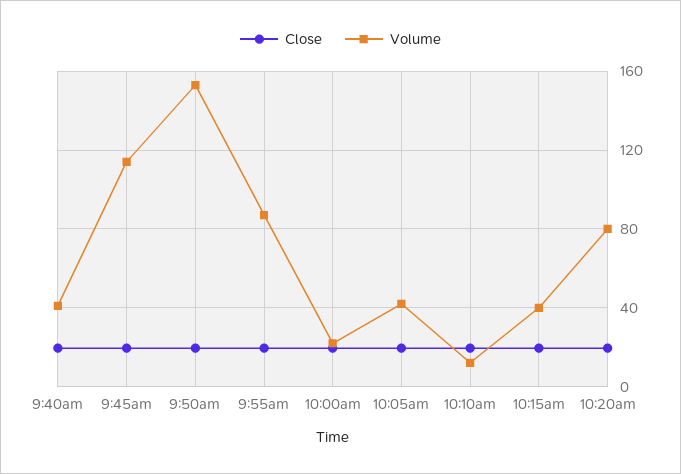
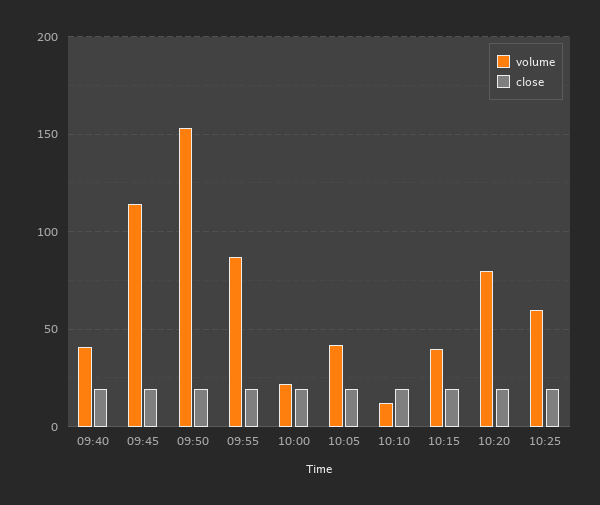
Volume, 10:25: none -> 60
Close, 10:25: none -> 20

